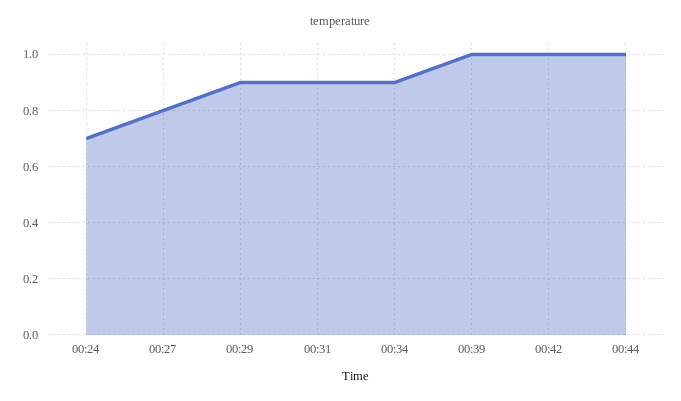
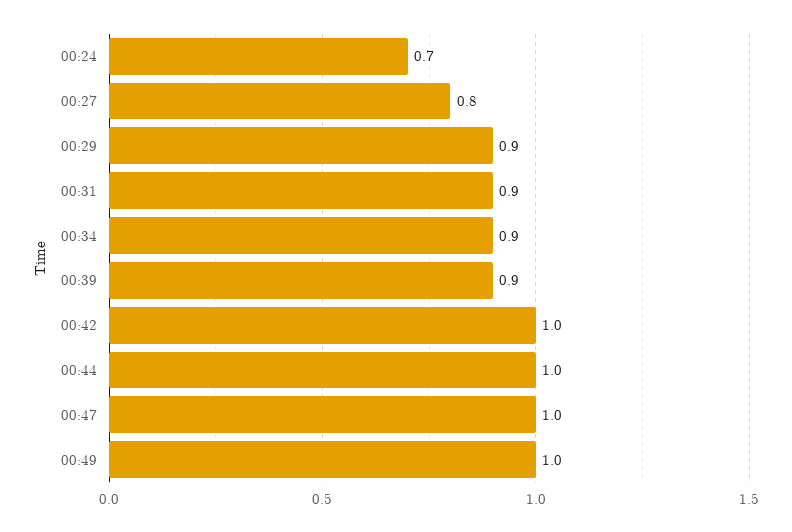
00:39: 1 -> 0.9
00:47: none -> 1
00:49: none -> 1

